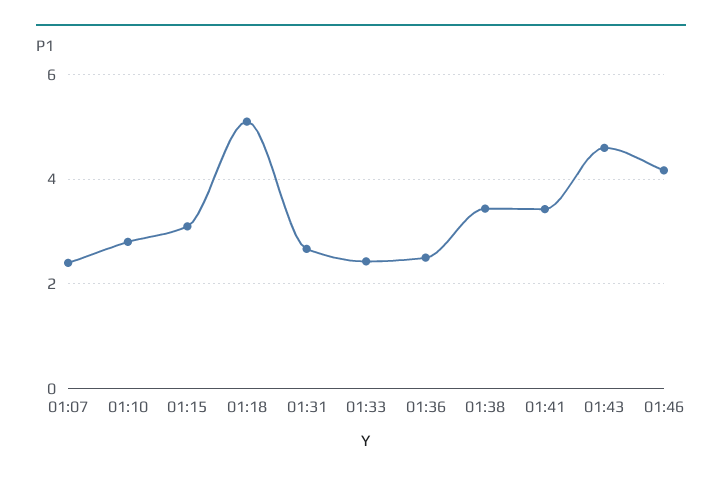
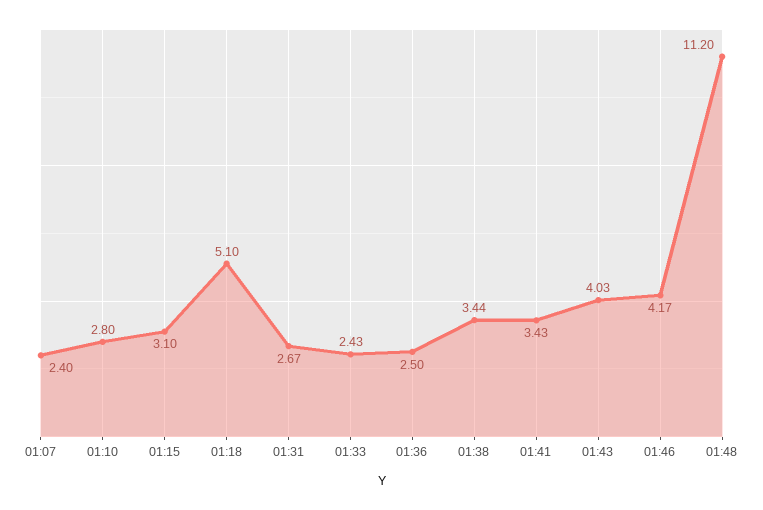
01:43: 4.6 -> 4.03
01:48: none -> 11.2

